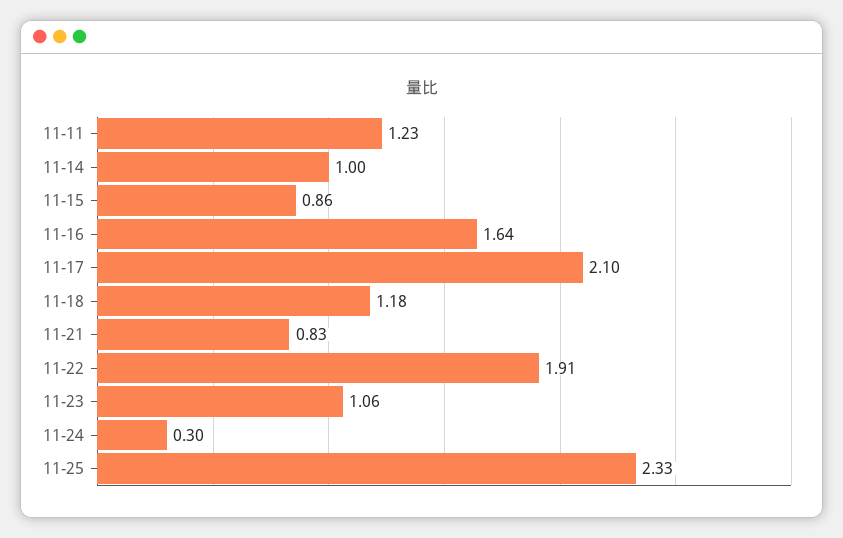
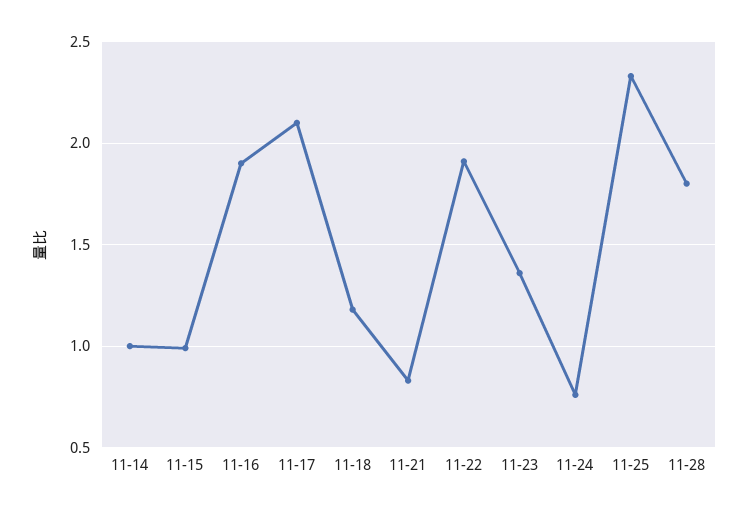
11-11: 1.23 -> none
11-15: 0.86 -> 1
11-16: 1.64 -> 1.9
11-23: 1.06 -> 1.35
11-24: 0.3 -> 0.75
11-28: none -> 1.8

